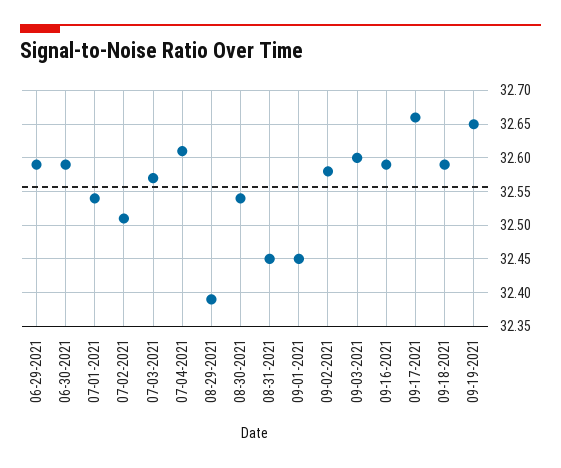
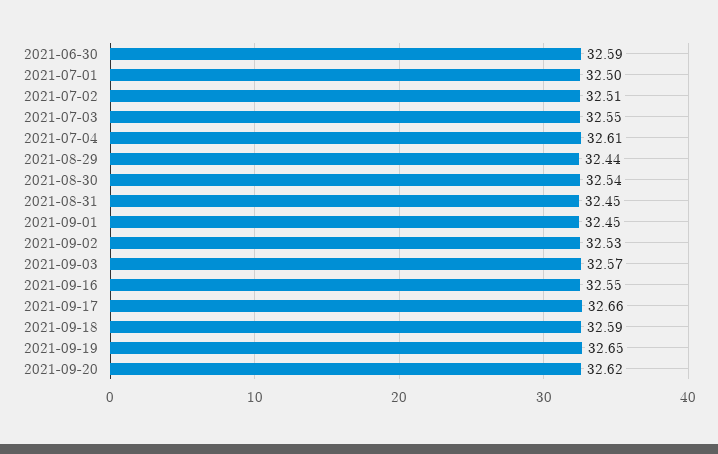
06-29-2021: 32.59 -> none
07-01-2021: 32.54 -> 32.5
07-03-2021: 32.57 -> 32.55
08-29-2021: 32.39 -> 32.44
09-02-2021: 32.58 -> 32.53
09-03-2021: 32.6 -> 32.57
09-16-2021: 32.59 -> 32.55
2021-09-20: none -> 32.62

